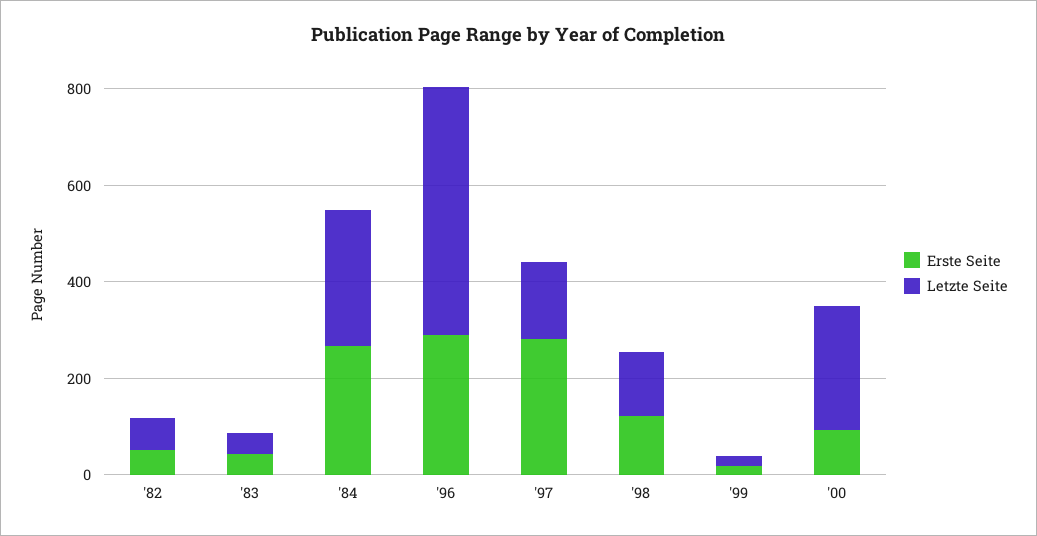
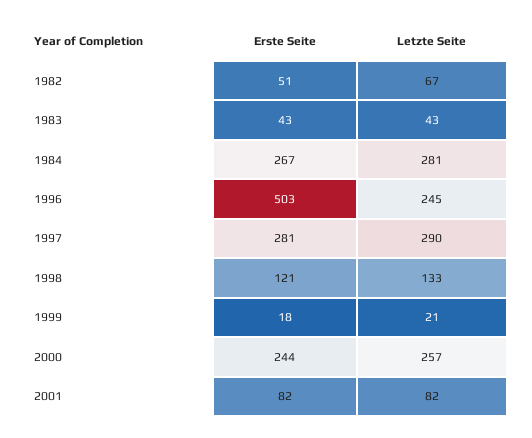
Erste Seite, '96: 300 -> 503
Letzte Seite, '96: 500 -> 245
Letzte Seite, '97: 150 -> 290
Erste Seite, '00: 100 -> 244
Erste Seite, 2001: none -> 82
Letzte Seite, 2001: none -> 82

